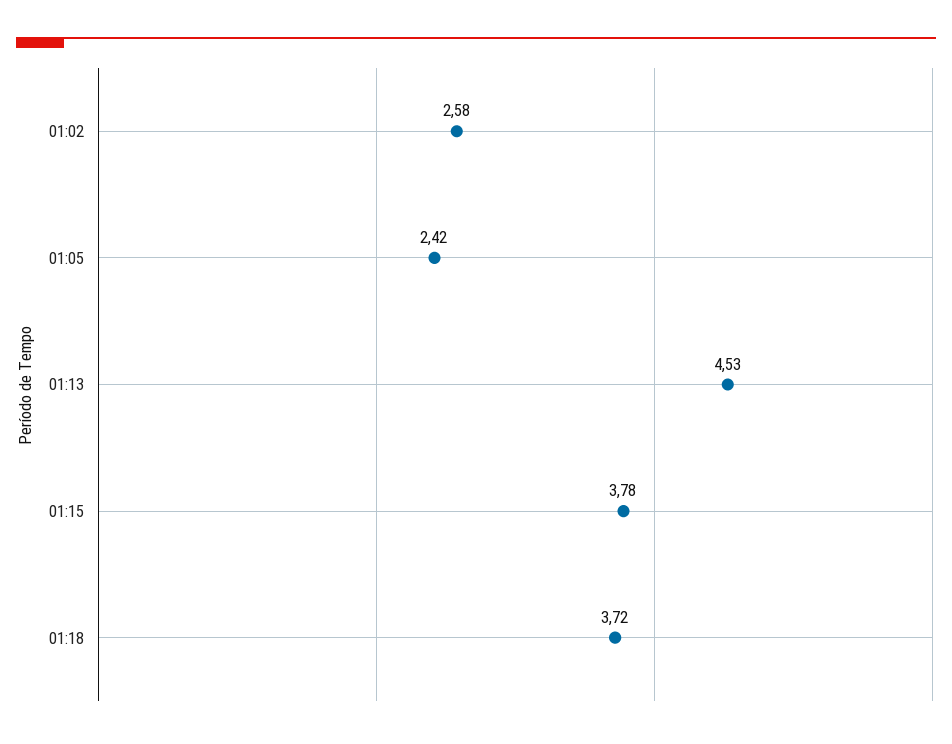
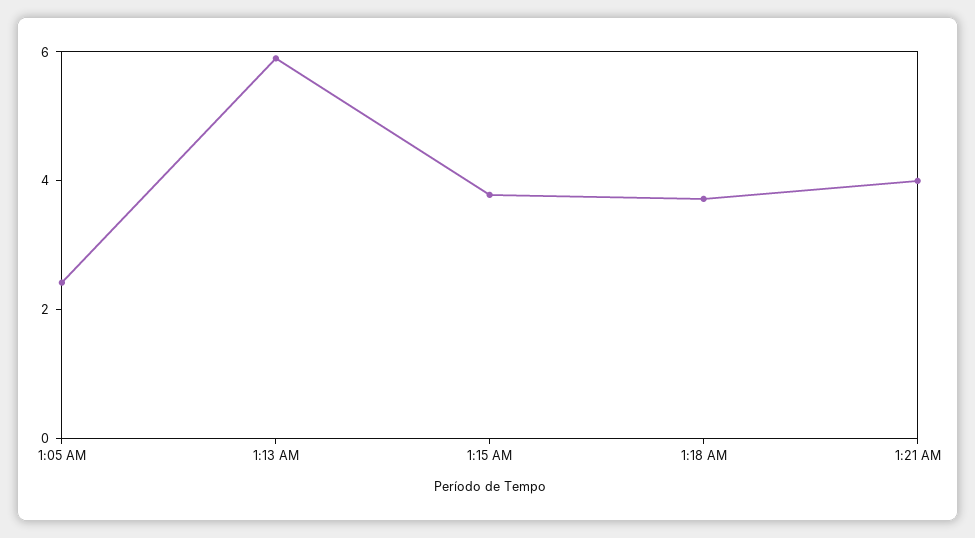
01:02: 2.58 -> none
01:13: 4.53 -> 6
1:21 AM: none -> 4

